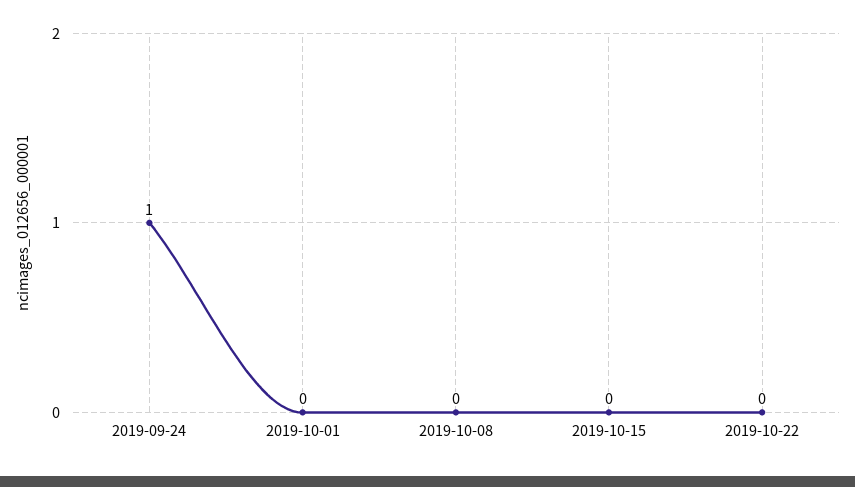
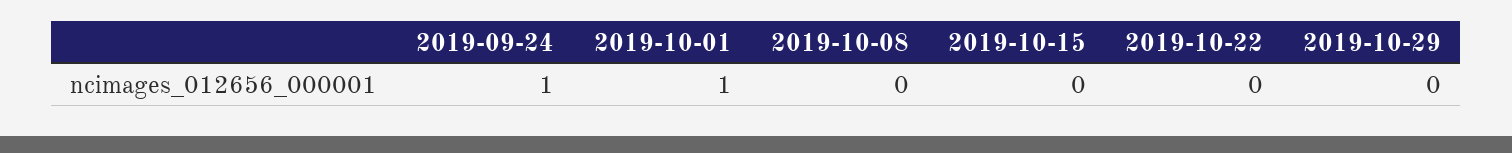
2019-10-01: 0 -> 1
2019-10-29: none -> 0

